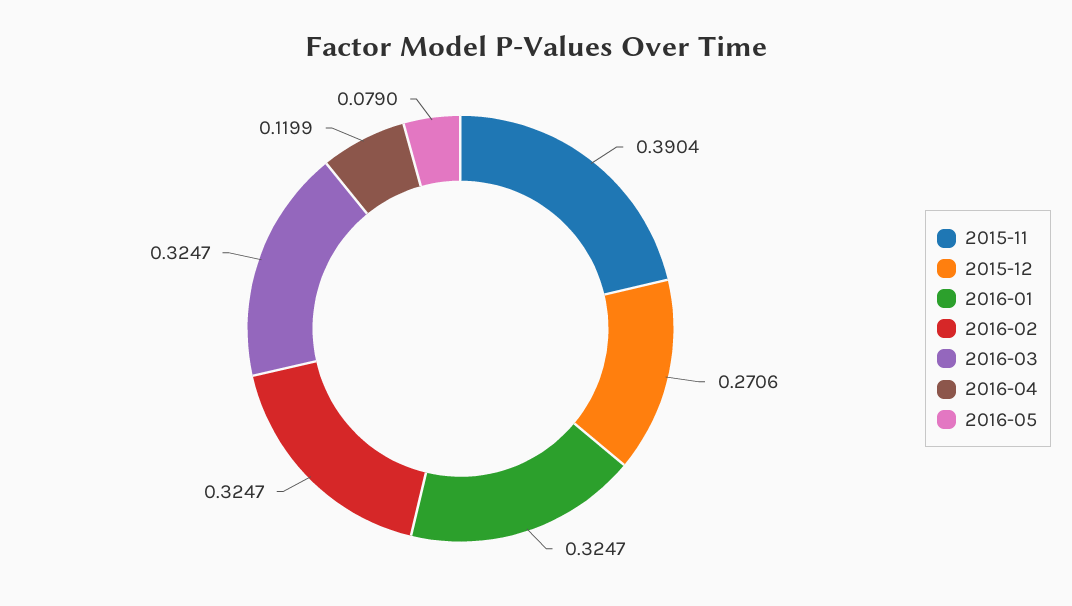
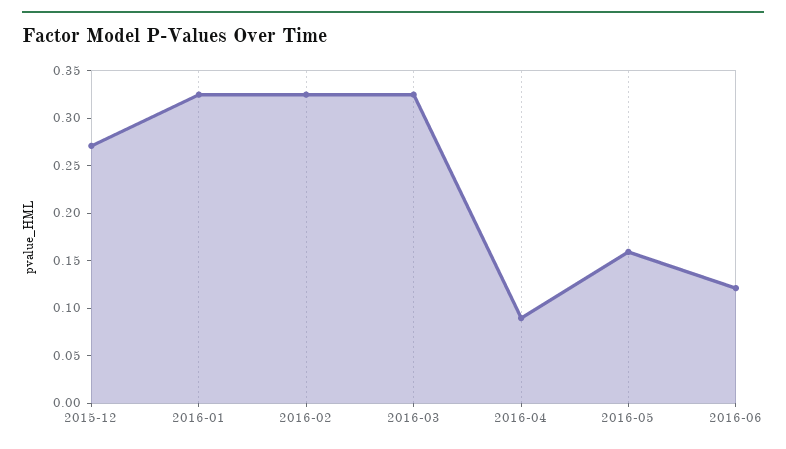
2015-11: 0.3904 -> none
2016-04: 0.1199 -> 0.09
2016-05: 0.079 -> 0.16
2016-06: none -> 0.12

